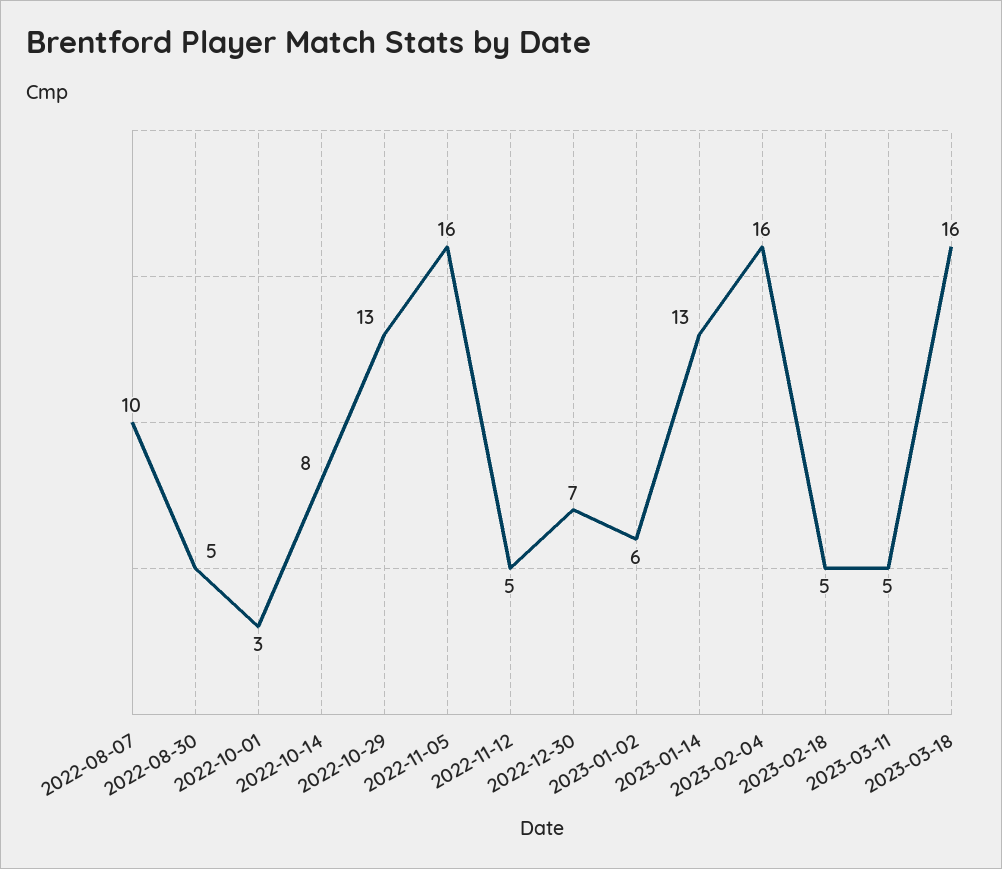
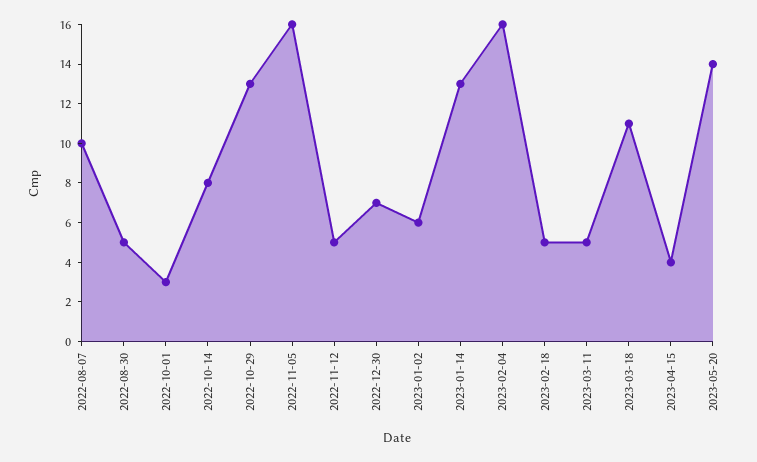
2023-03-18: 16 -> 11
2023-04-15: none -> 4
2023-05-20: none -> 14

